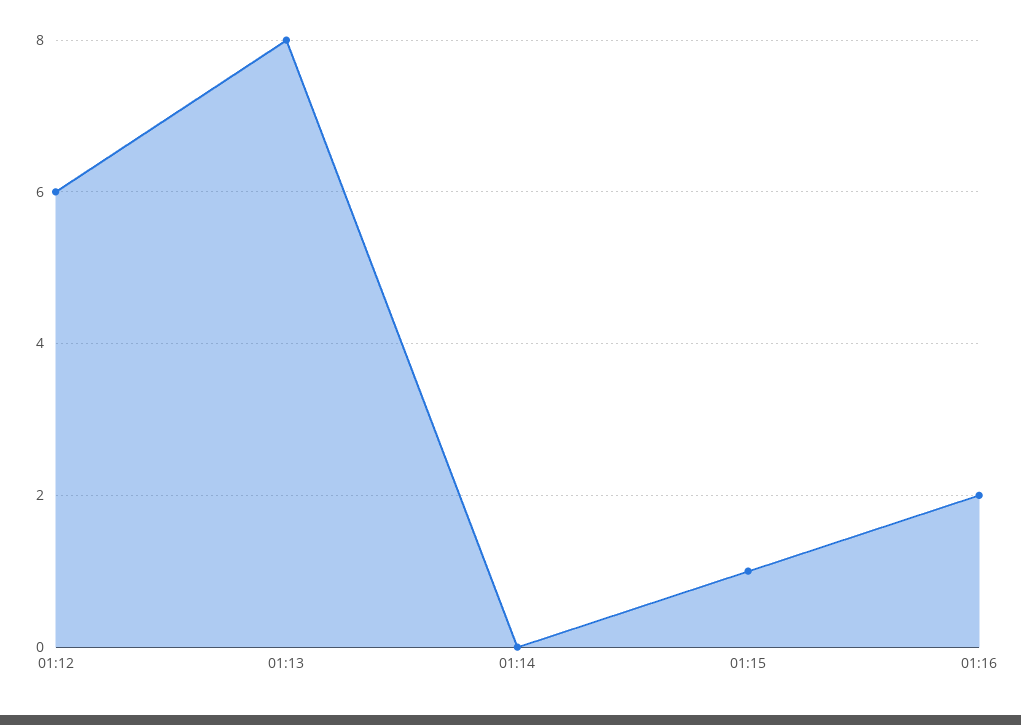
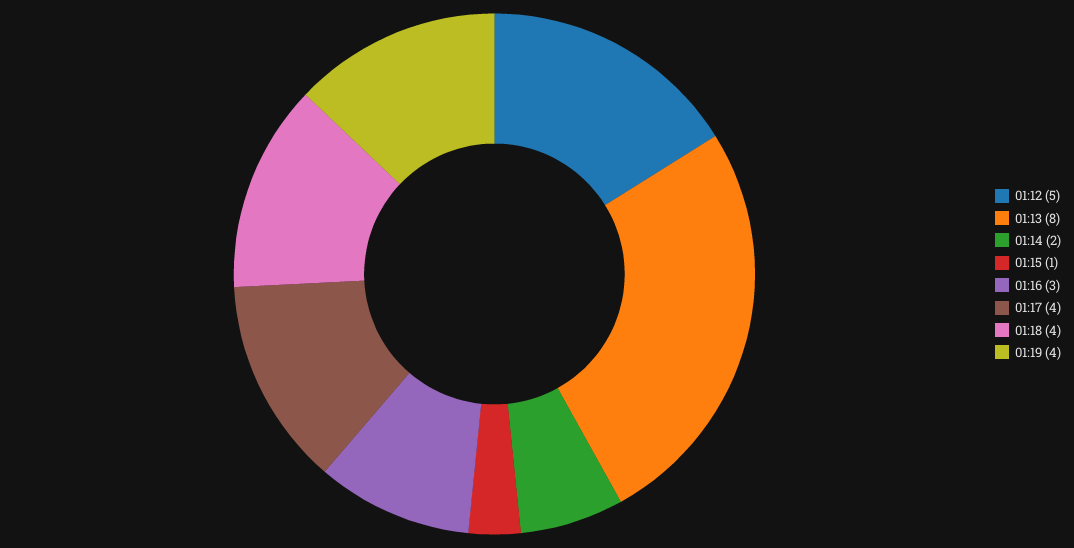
01:12: 6 -> 5
01:14: 0 -> 2
01:16: 2 -> 3
01:17: none -> 4
01:18: none -> 4
01:19: none -> 4

